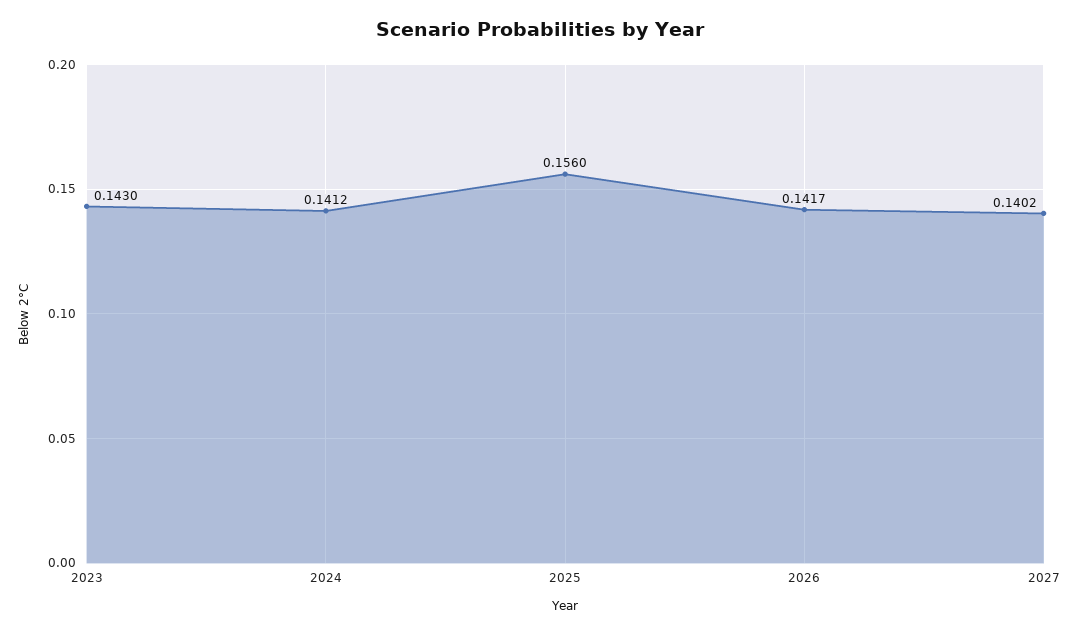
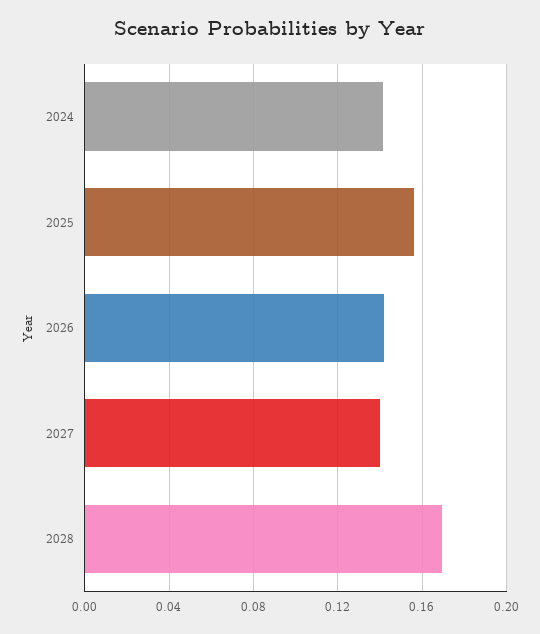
2023: 0.143 -> none
2028: none -> 0.17

